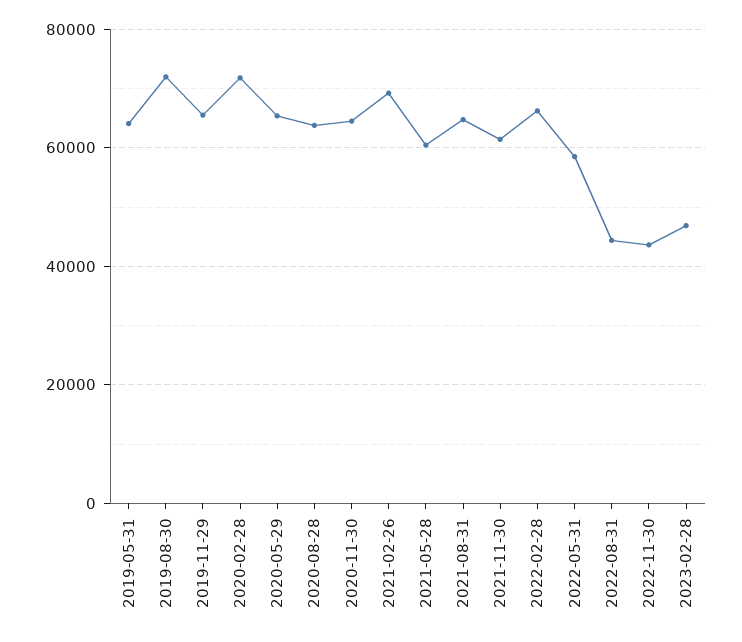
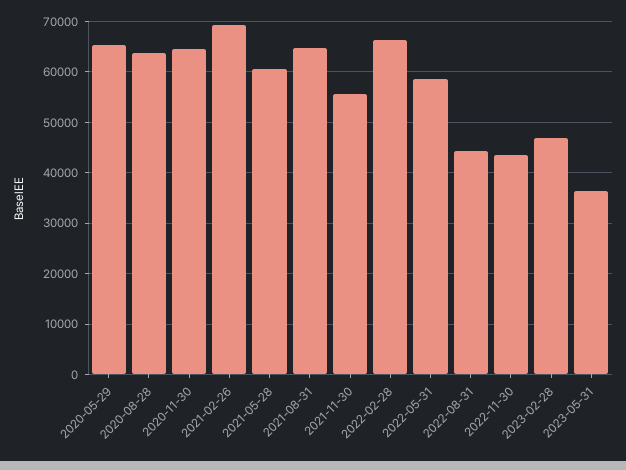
2019-05-31: 64000 -> none
2019-08-30: 72000 -> none
2019-11-29: 66000 -> none
2020-02-28: 72000 -> none
2021-11-30: 62000 -> 56000
2023-05-31: none -> 36000

